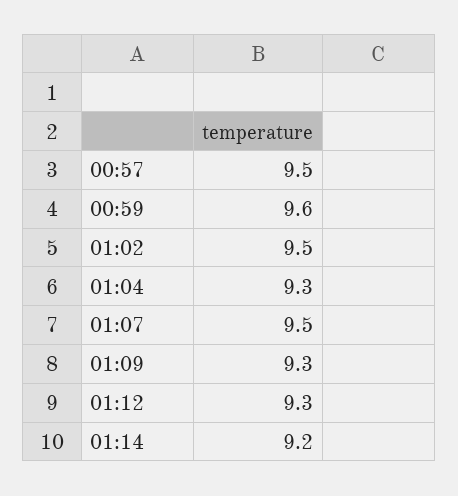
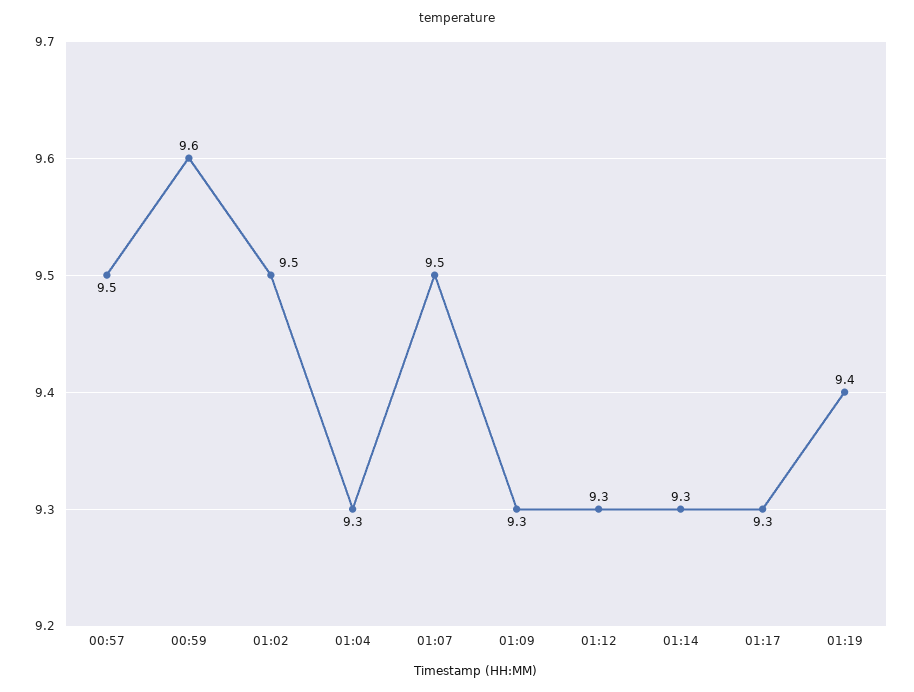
01:14: 9.2 -> 9.3
01:17: none -> 9.3
01:19: none -> 9.4

